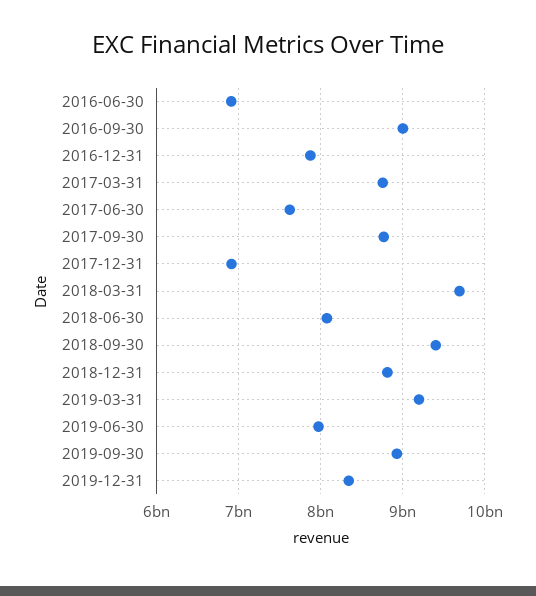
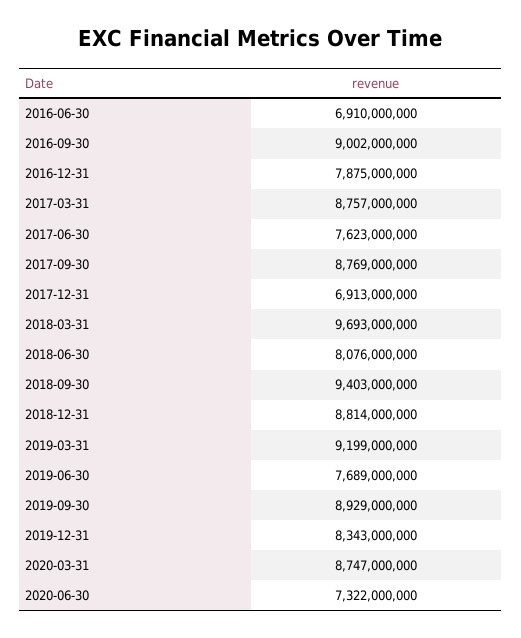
2019-06-30: 8000000000 -> 7689000000
2020-03-31: none -> 8747000000
2020-06-30: none -> 7322000000

